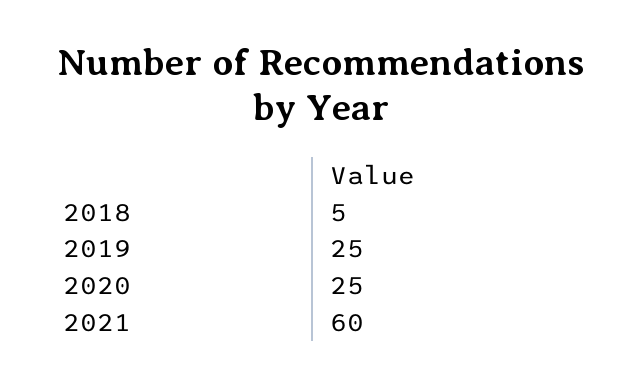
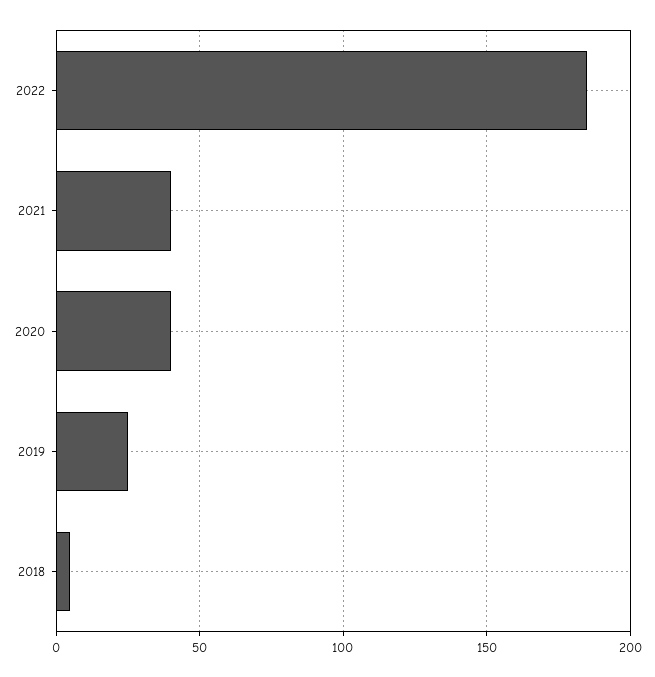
2020: 25 -> 40
2021: 60 -> 40
2022: none -> 185

